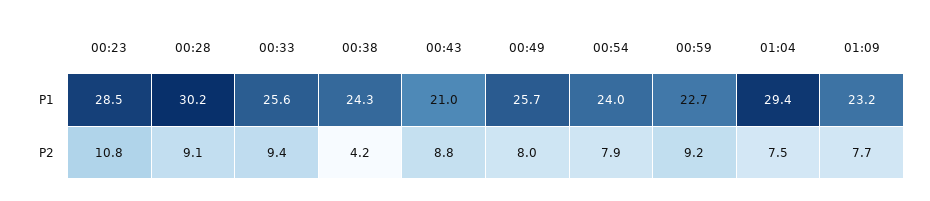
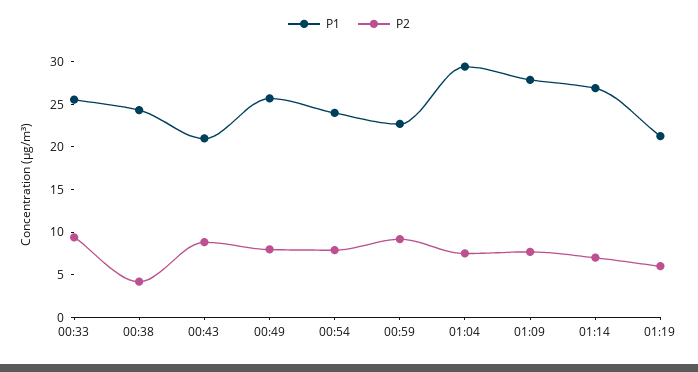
P1, 00:23: 28.5 -> none
P1, 00:28: 30.2 -> none
P1, 01:09: 23.2 -> 28
P2, 00:23: 10.8 -> none
P2, 00:28: 9.1 -> none
P1, 01:14: none -> 27
P2, 01:14: none -> 7
P1, 01:19: none -> 21
P2, 01:19: none -> 6

